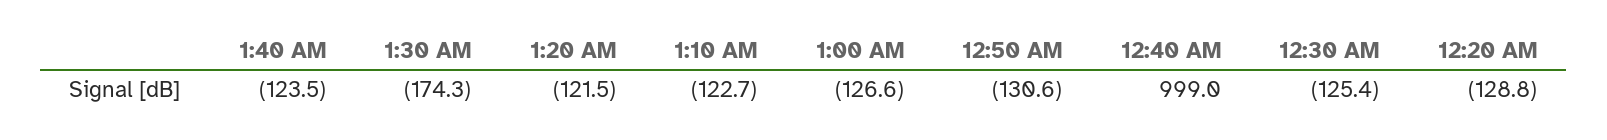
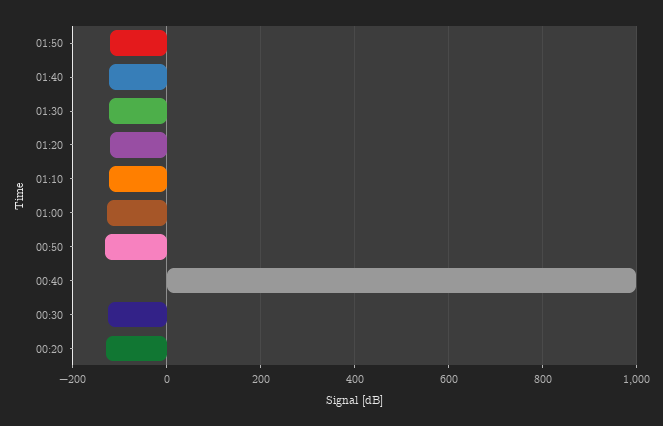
1:30 AM: -174.3 -> -120
01:50: none -> -120

